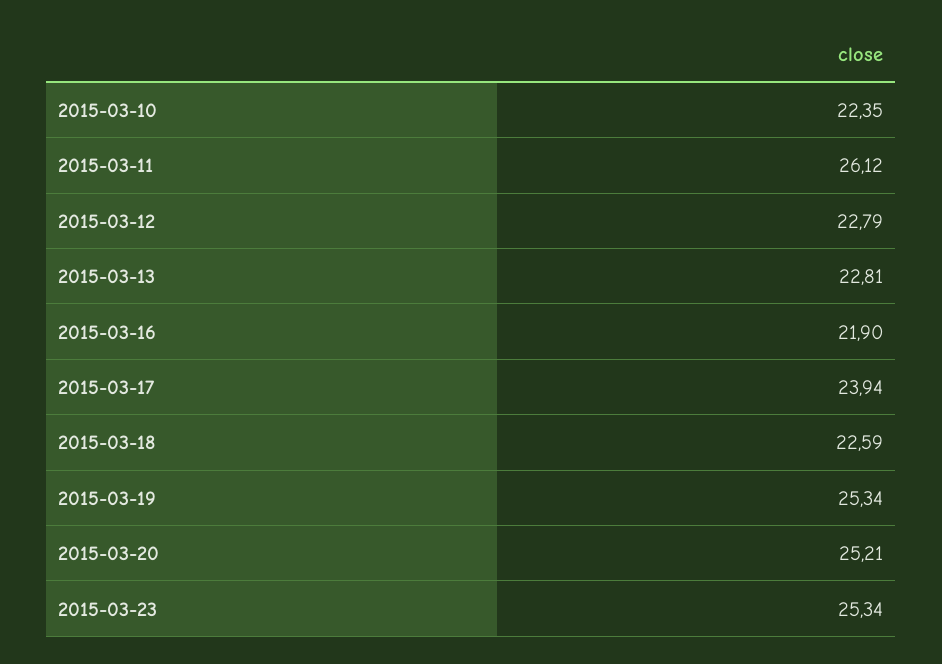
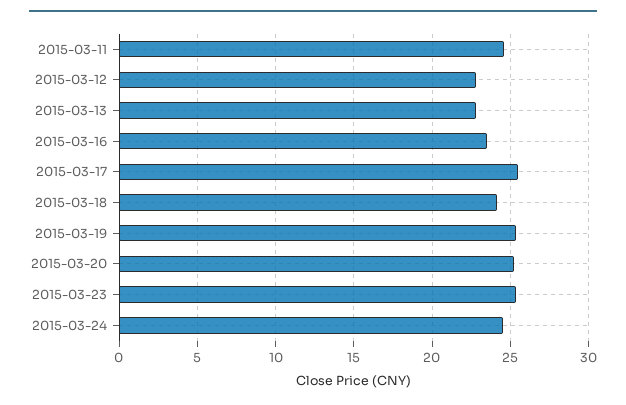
2015-03-10: 22.35 -> none
2015-03-11: 26.12 -> 24.5
2015-03-16: 21.9 -> 23.5
2015-03-17: 23.94 -> 25.5
2015-03-18: 22.59 -> 24
2015-03-24: none -> 24.5

